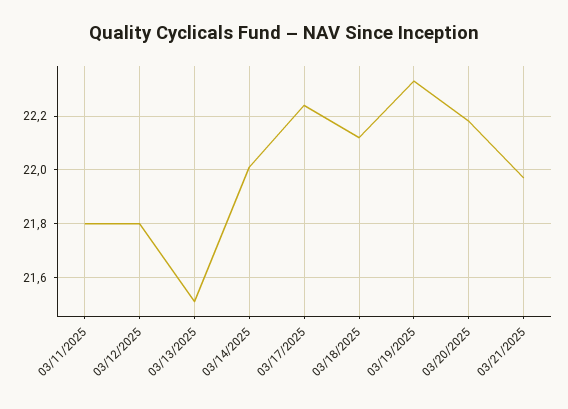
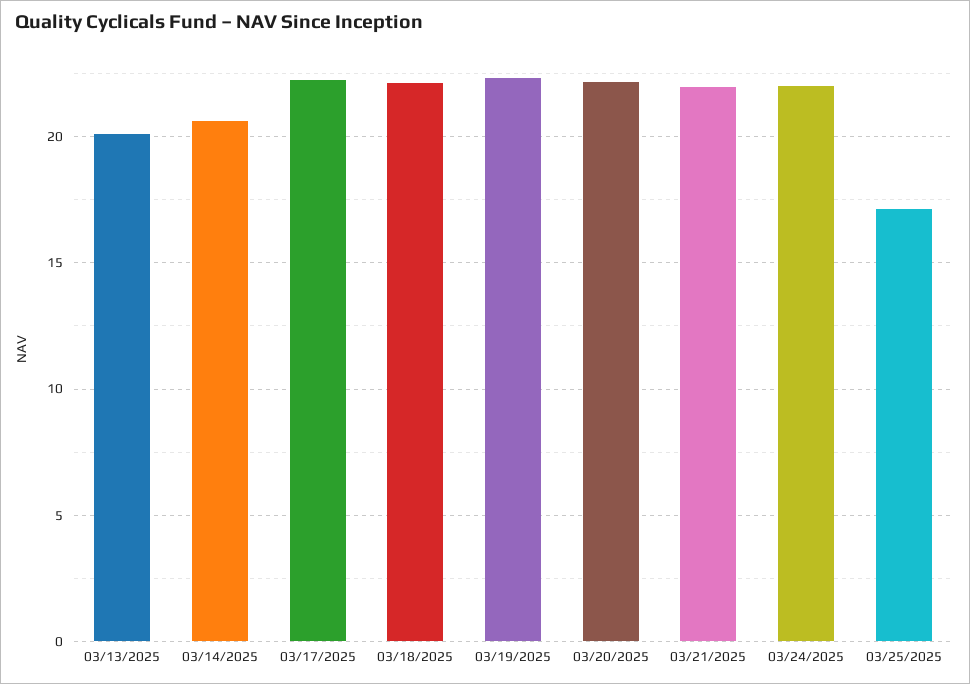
03/11/2025: 21.8 -> none
03/12/2025: 21.8 -> none
03/13/2025: 21.5 -> 20
03/14/2025: 22 -> 20.5
03/24/2025: none -> 22
03/25/2025: none -> 17

